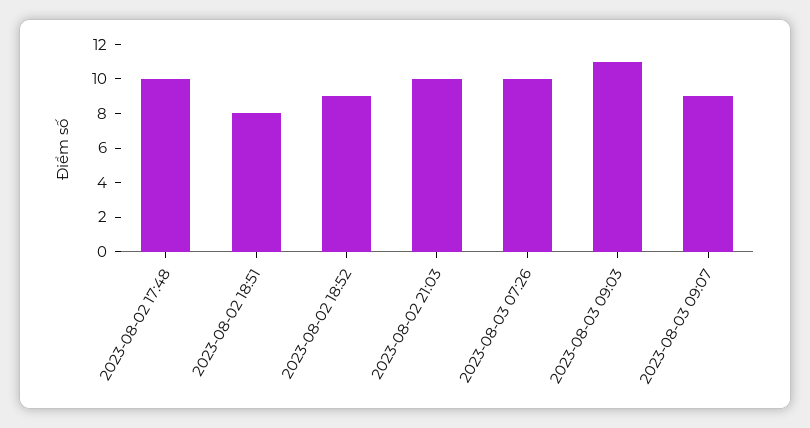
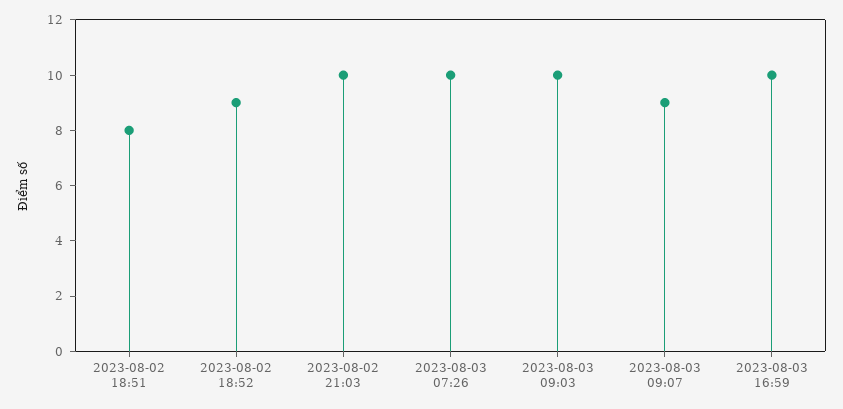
2023-08-02 17:48: 10 -> none
2023-08-03 09:03: 11 -> 10
2023-08-03 16:59: none -> 10

